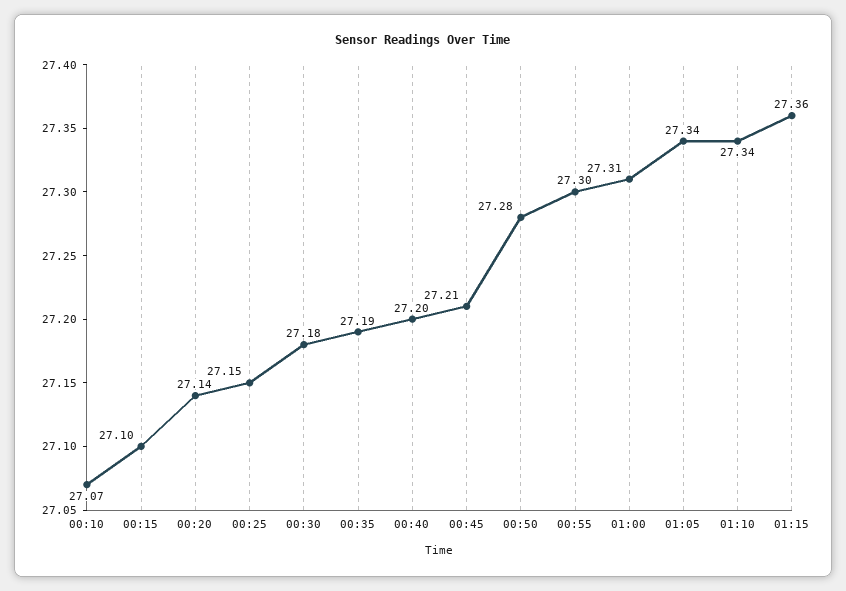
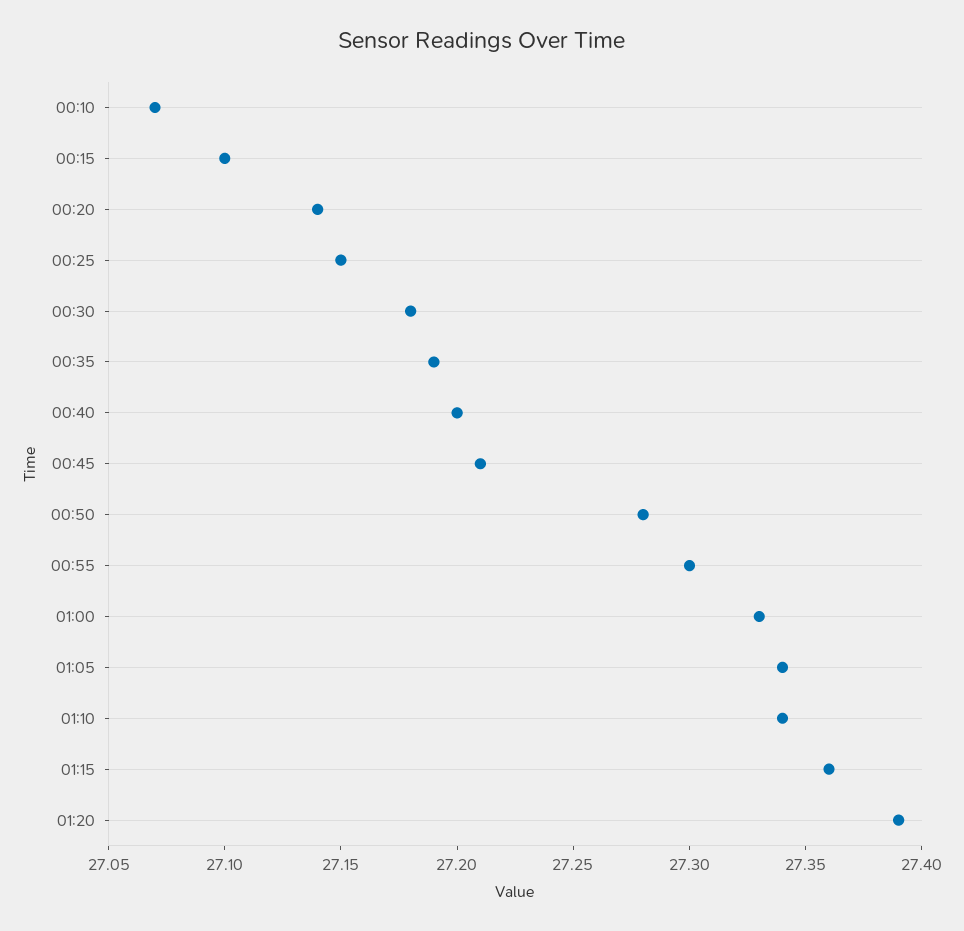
01:00: 27.31 -> 27.33
01:20: none -> 27.39

